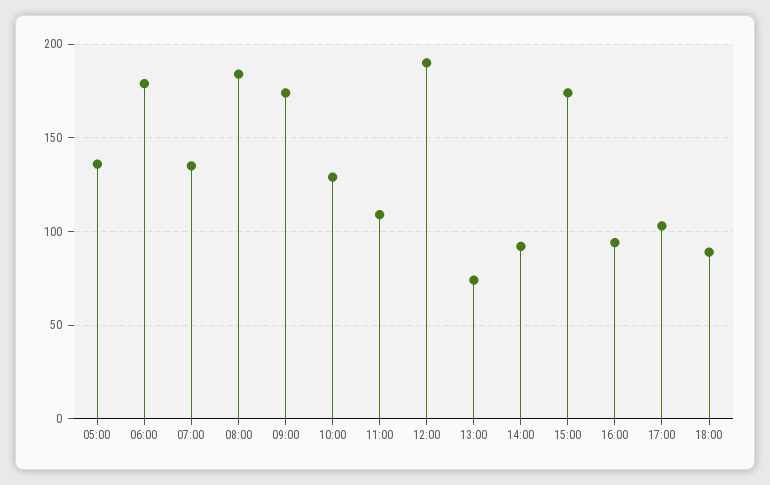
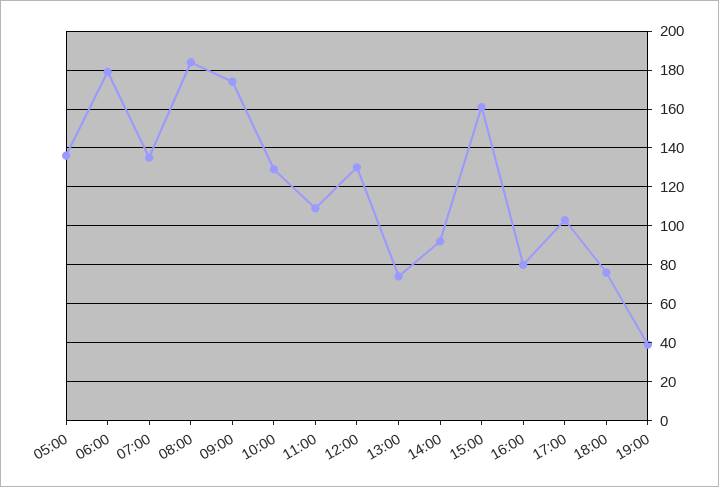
12:00: 190 -> 130
15:00: 175 -> 160
16:00: 95 -> 80
18:00: 90 -> 75
19:00: none -> 40

